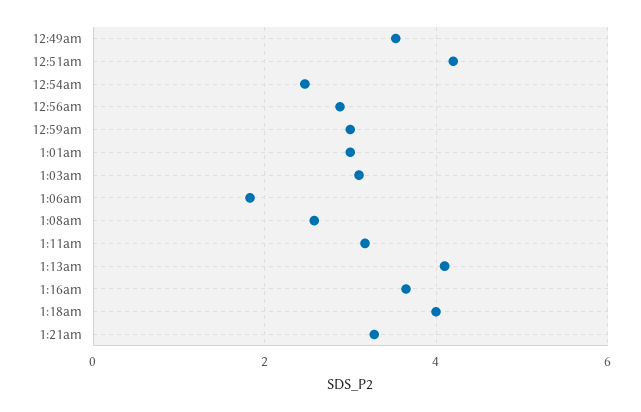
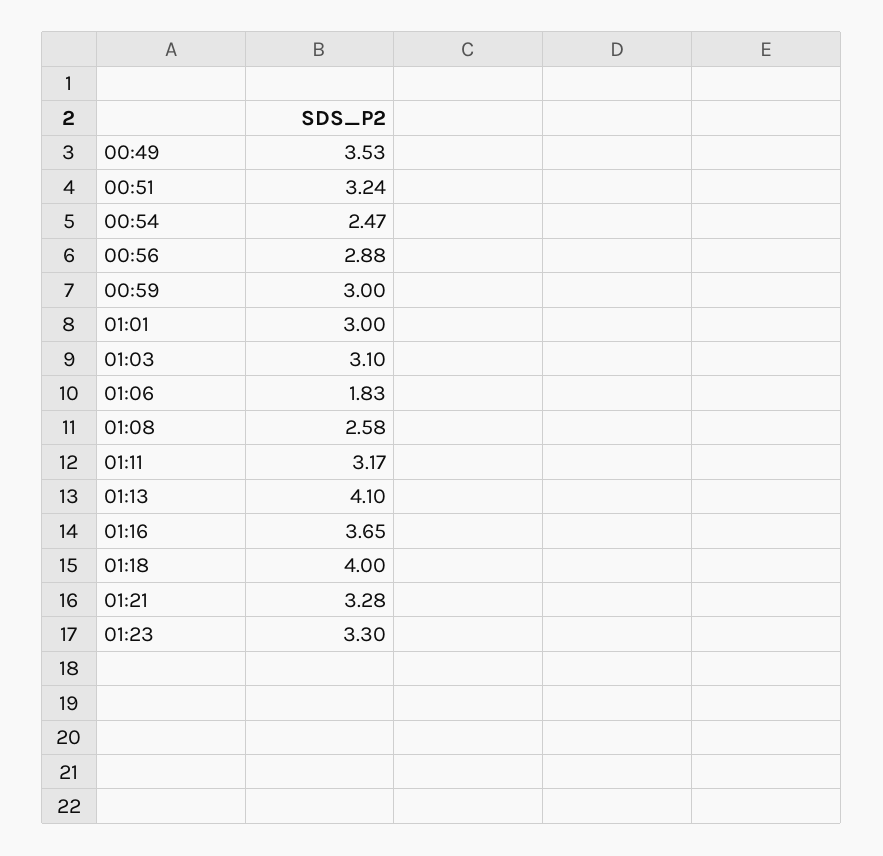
12:51am: 4.2 -> 3.24
01:23: none -> 3.3

